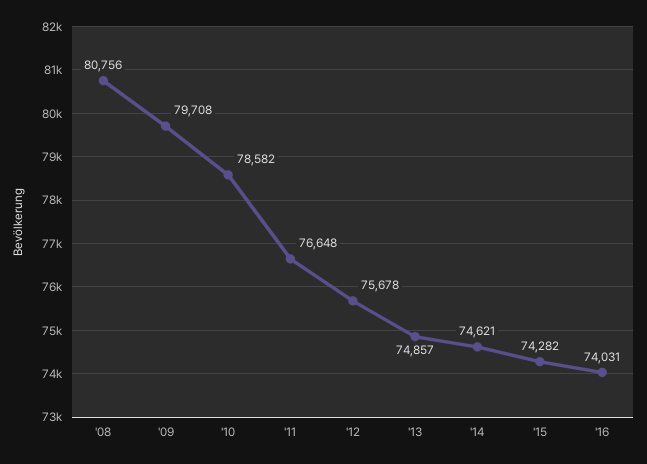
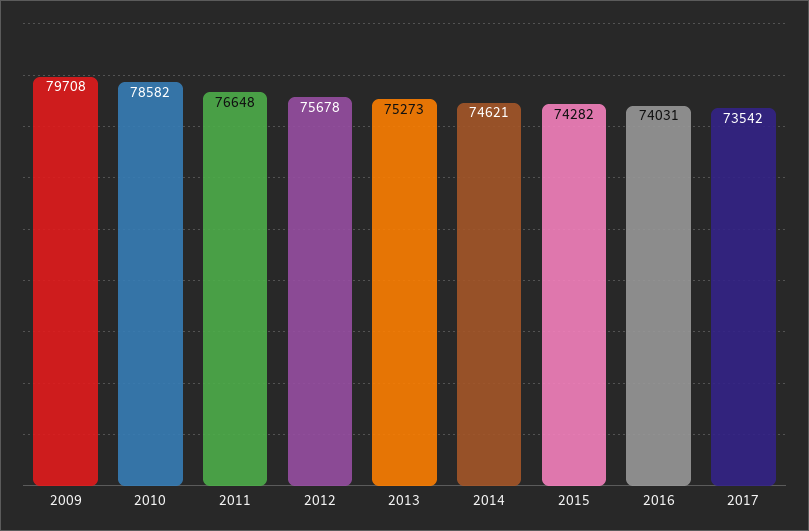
'08: 80756 -> none
'13: 74857 -> 75273
2017: none -> 73542

